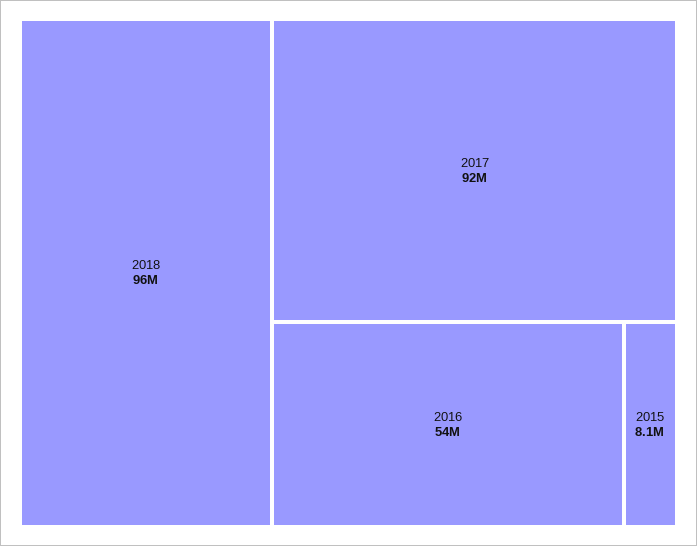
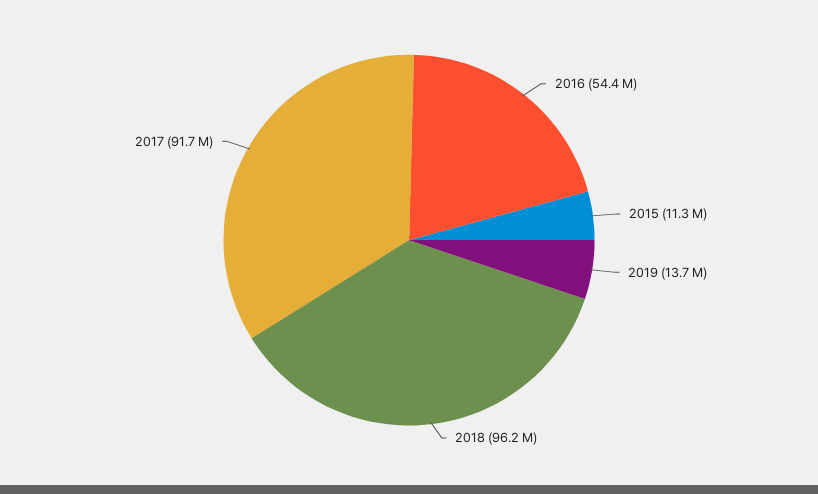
2015: 8100000 -> 11300000
2019: none -> 13700000

